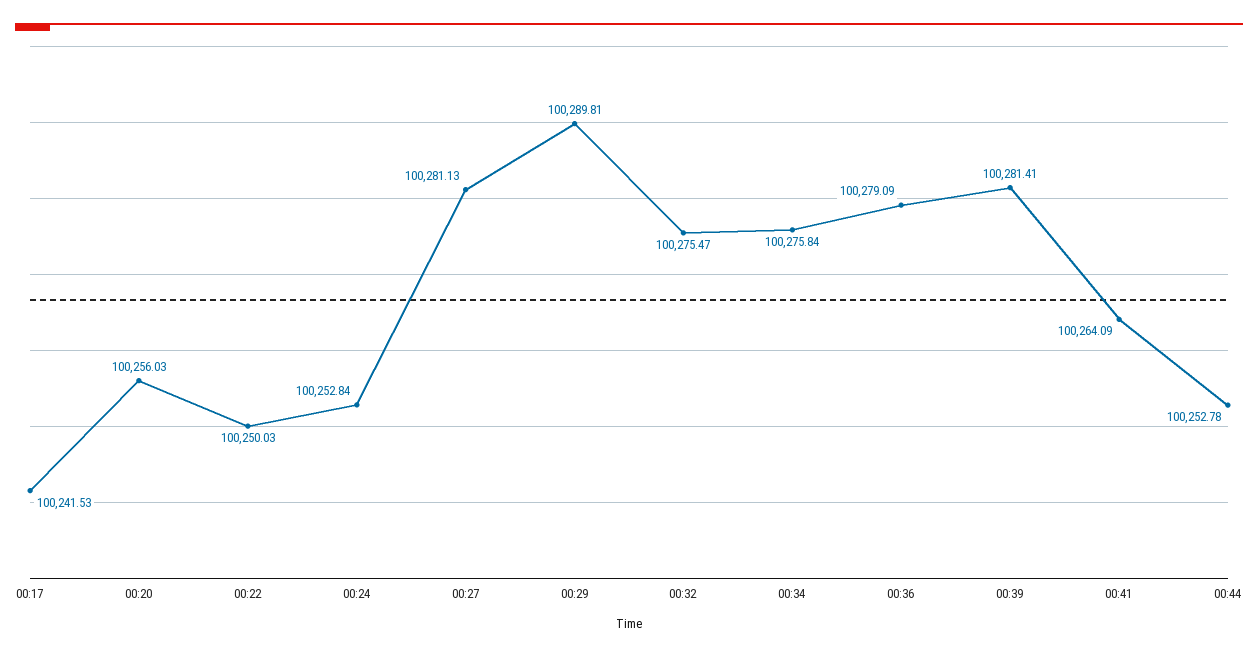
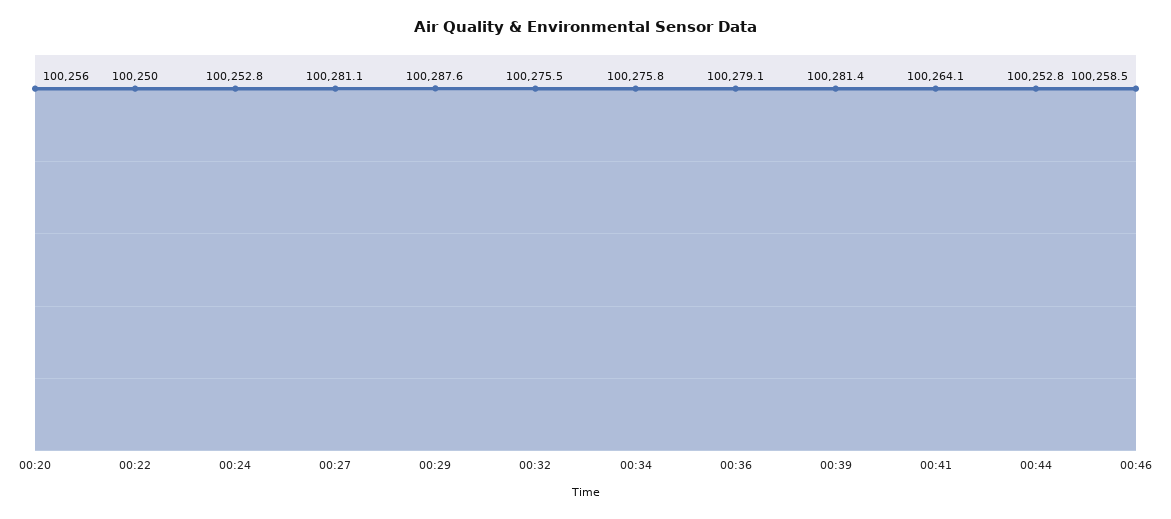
00:17: 100241.53 -> none
00:29: 100289.81 -> 100287.6
00:46: none -> 100258.5

